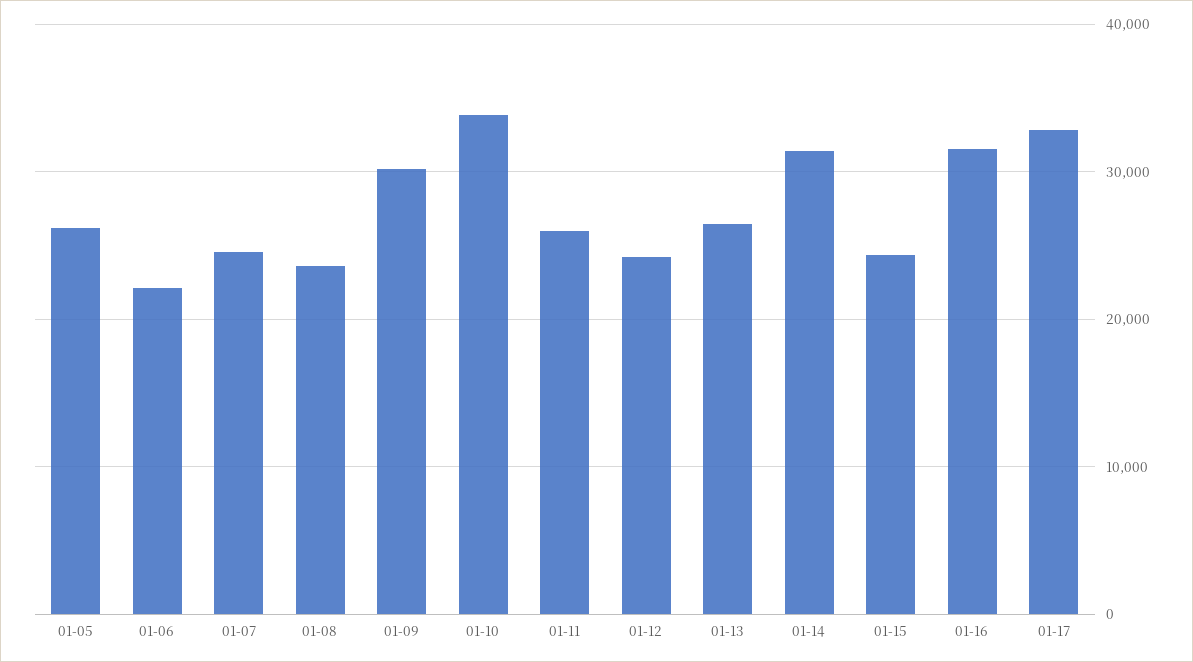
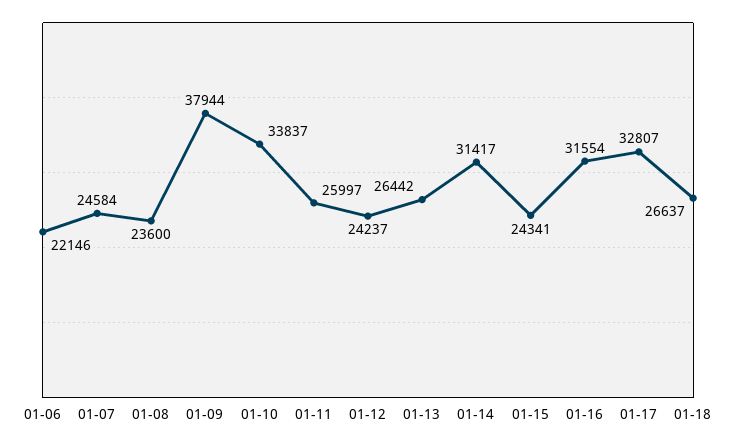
01-05: 26000 -> none
01-09: 30000 -> 37944
01-18: none -> 26637

